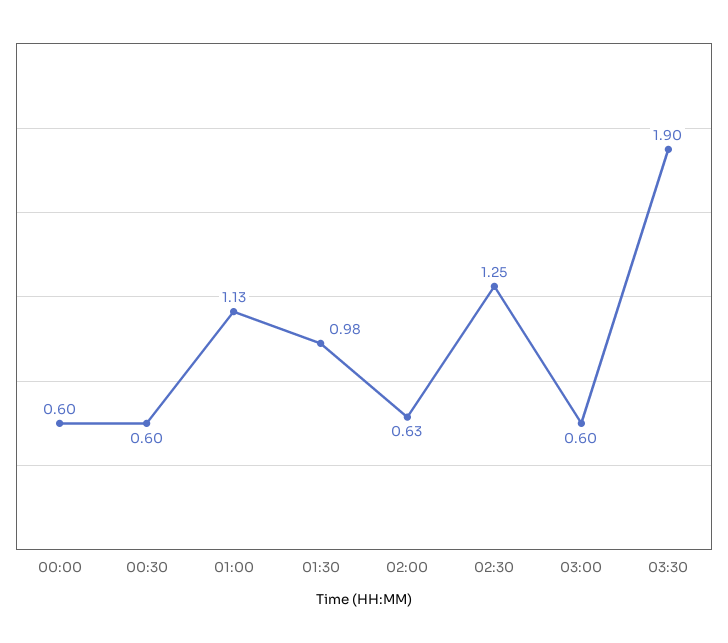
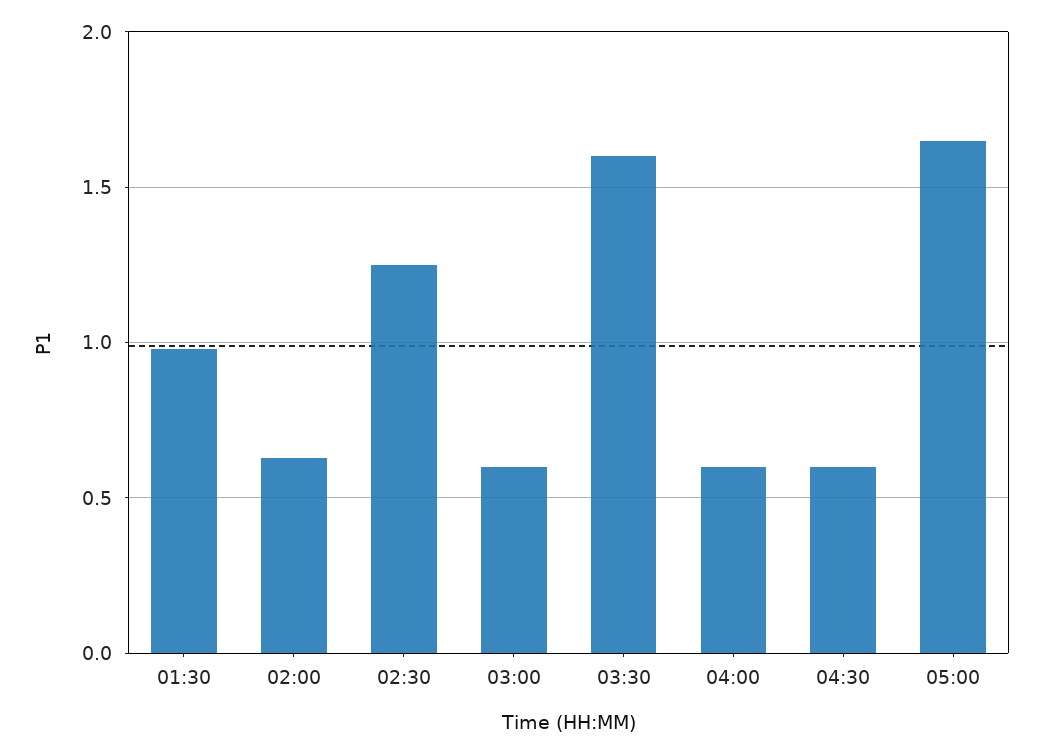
00:00: 0.6 -> none
00:30: 0.6 -> none
01:00: 1.13 -> none
03:30: 1.9 -> 1.6
04:00: none -> 0.6
04:30: none -> 0.6
05:00: none -> 1.65

